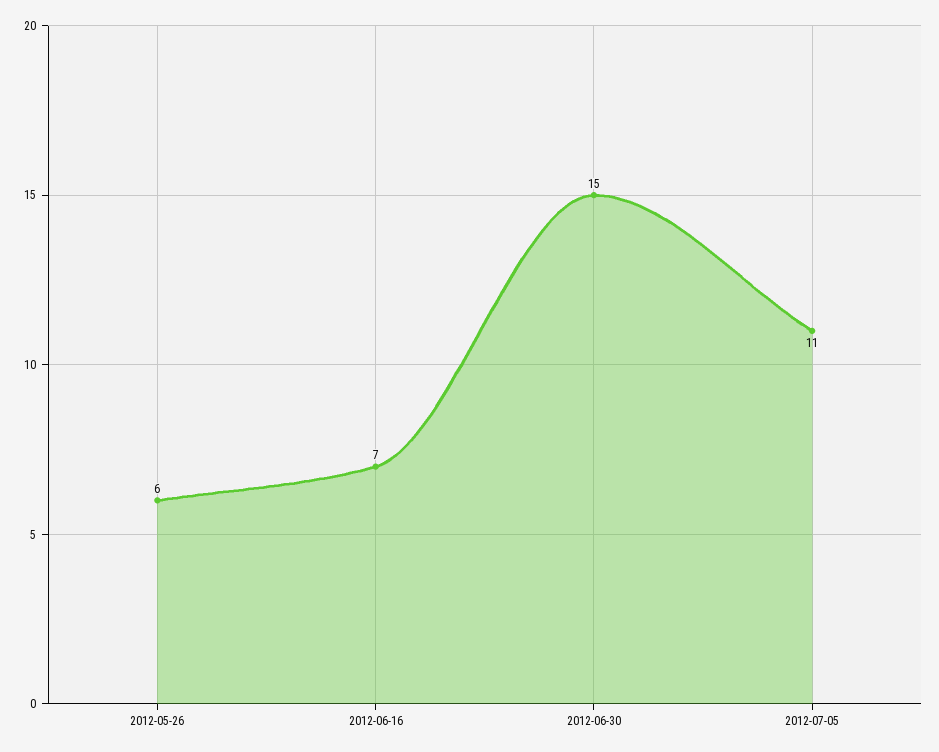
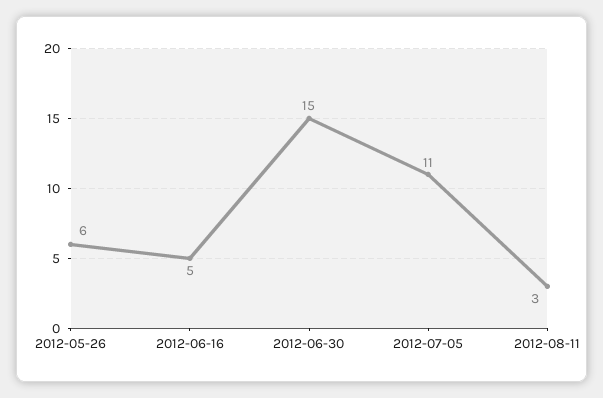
2012-06-16: 7 -> 5
2012-08-11: none -> 3

